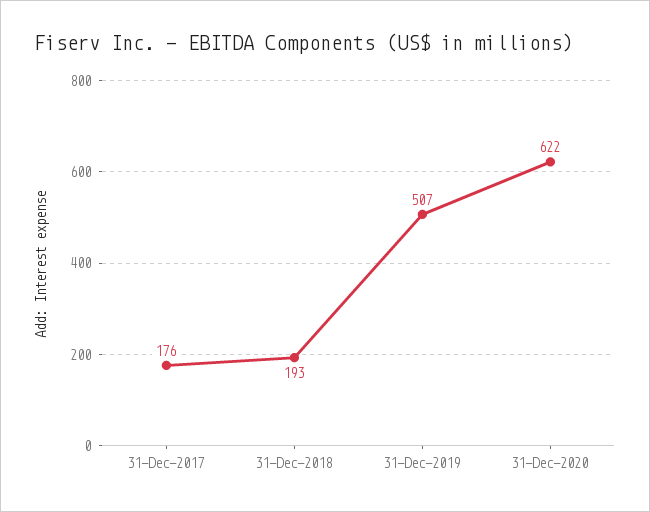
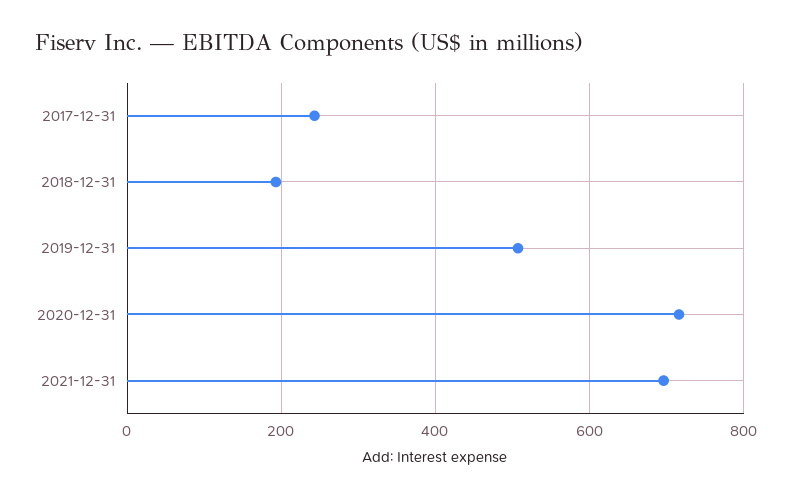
31-Dec-2017: 176 -> 240
31-Dec-2020: 622 -> 720
2021-12-31: none -> 700

